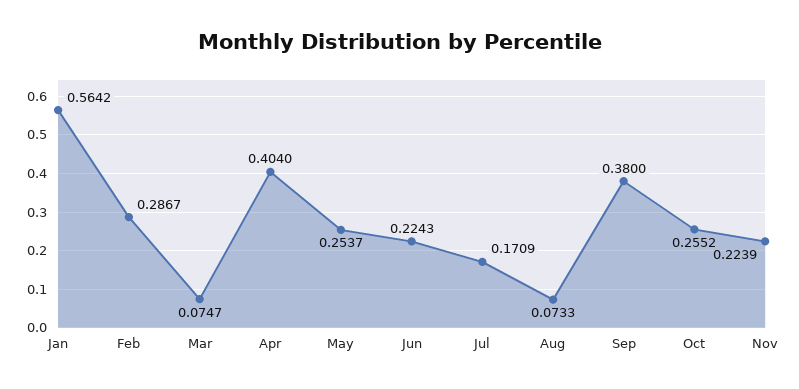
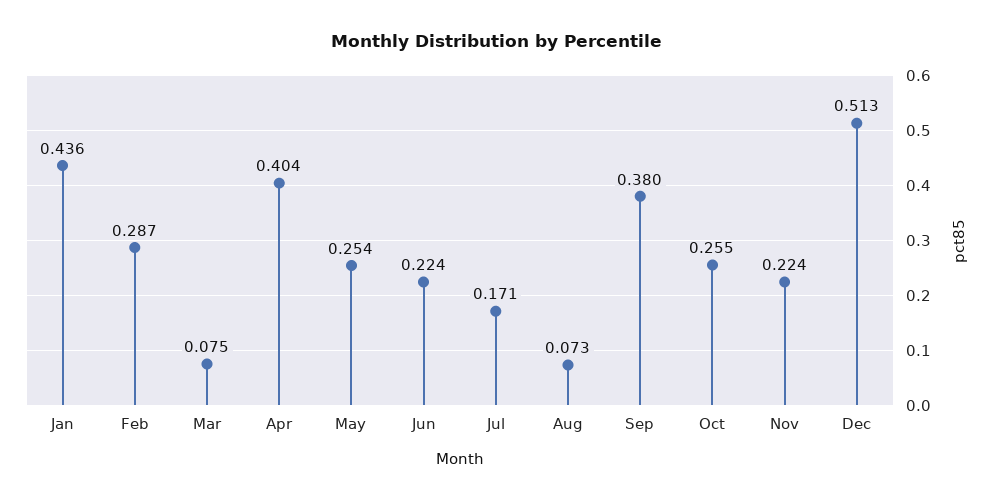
Jan: 0.5642 -> 0.436
Dec: none -> 0.513

